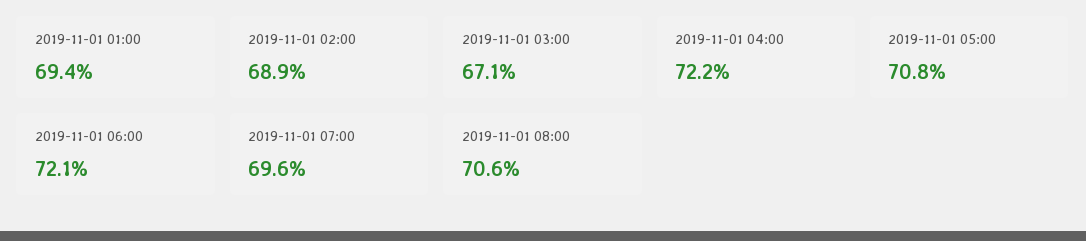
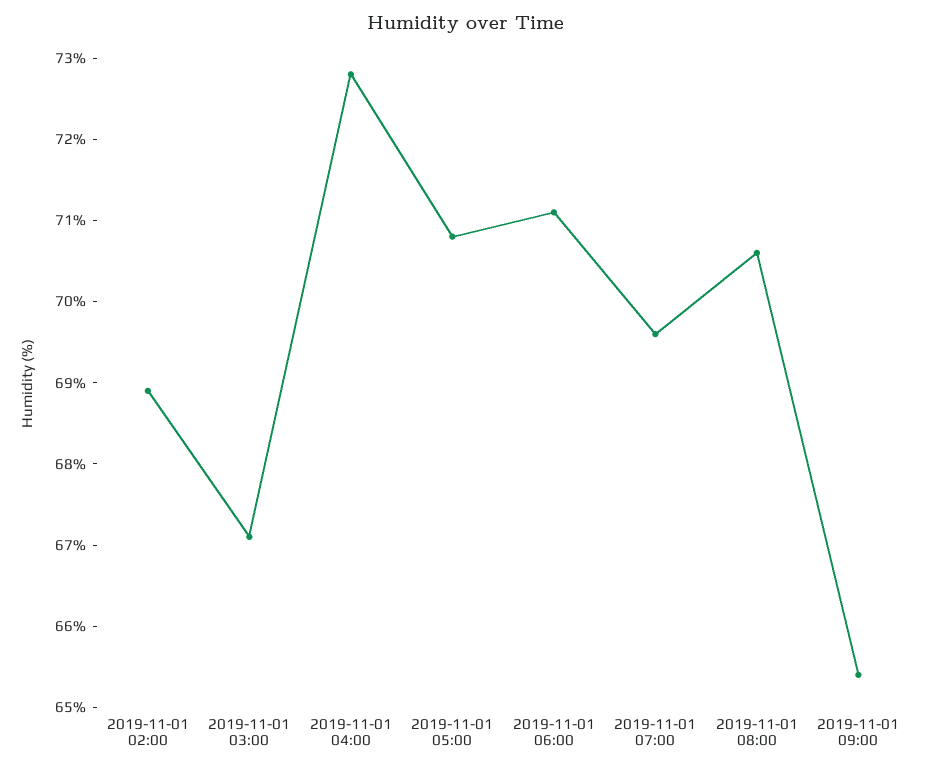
2019-11-01 01:00: 69.4 -> none
2019-11-01 04:00: 72.2 -> 72.8
2019-11-01 06:00: 72.1 -> 71.1
2019-11-01 09:00: none -> 65.4

